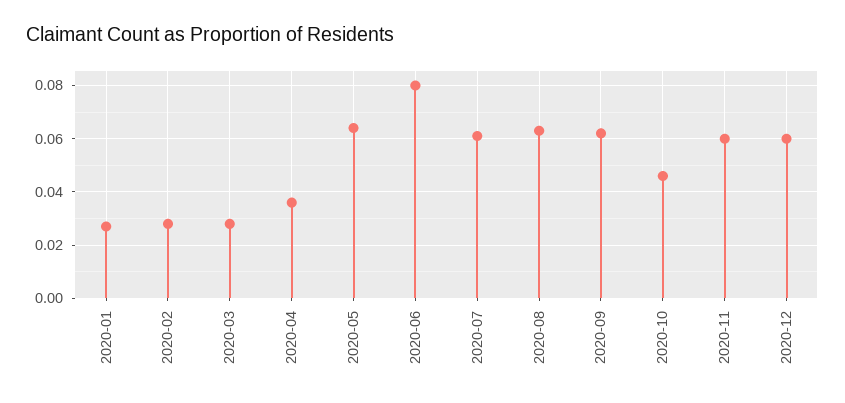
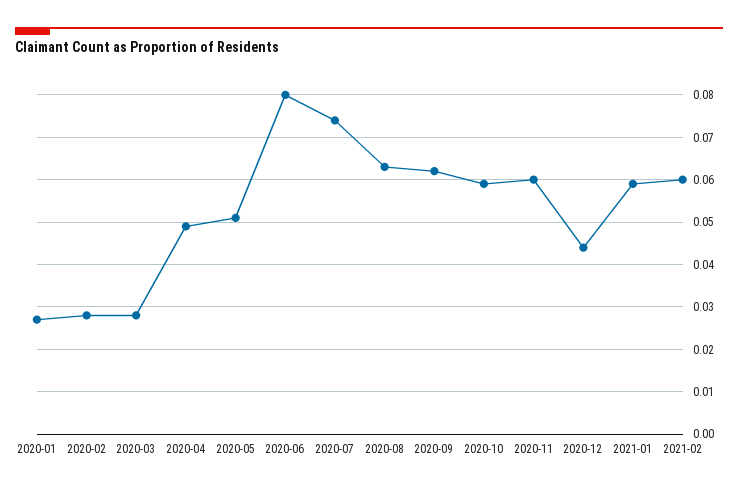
2020-04: 0.035 -> 0.05
2020-05: 0.065 -> 0.05
2020-07: 0.06 -> 0.075
2020-10: 0.045 -> 0.06
2020-12: 0.06 -> 0.045
2021-01: none -> 0.06
2021-02: none -> 0.06

